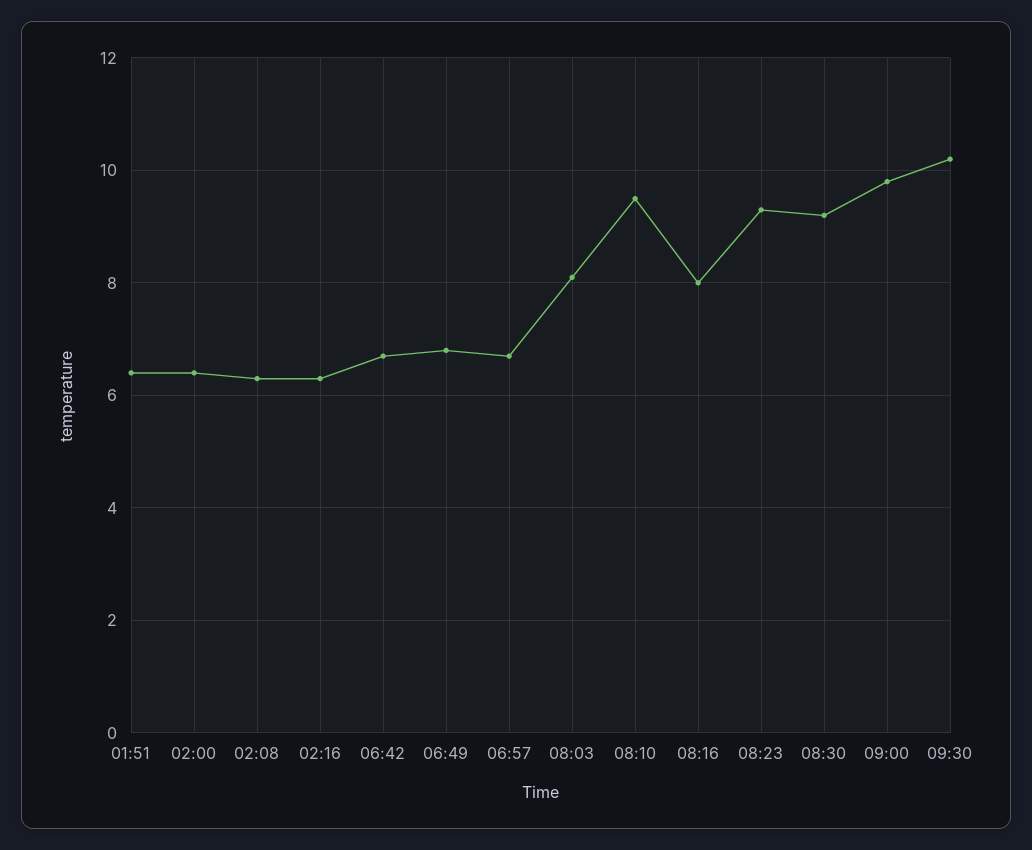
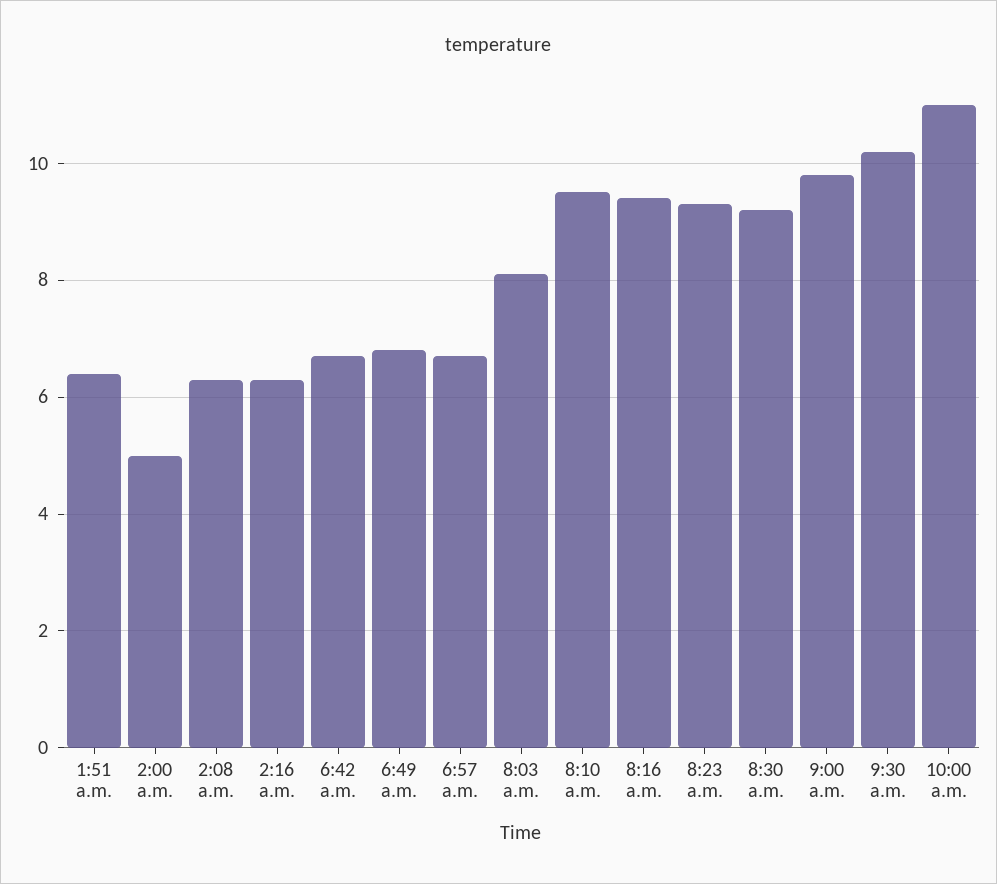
02:00: 6.5 -> 5
08:16: 8 -> 9.5
10:00 a.m.: none -> 11

